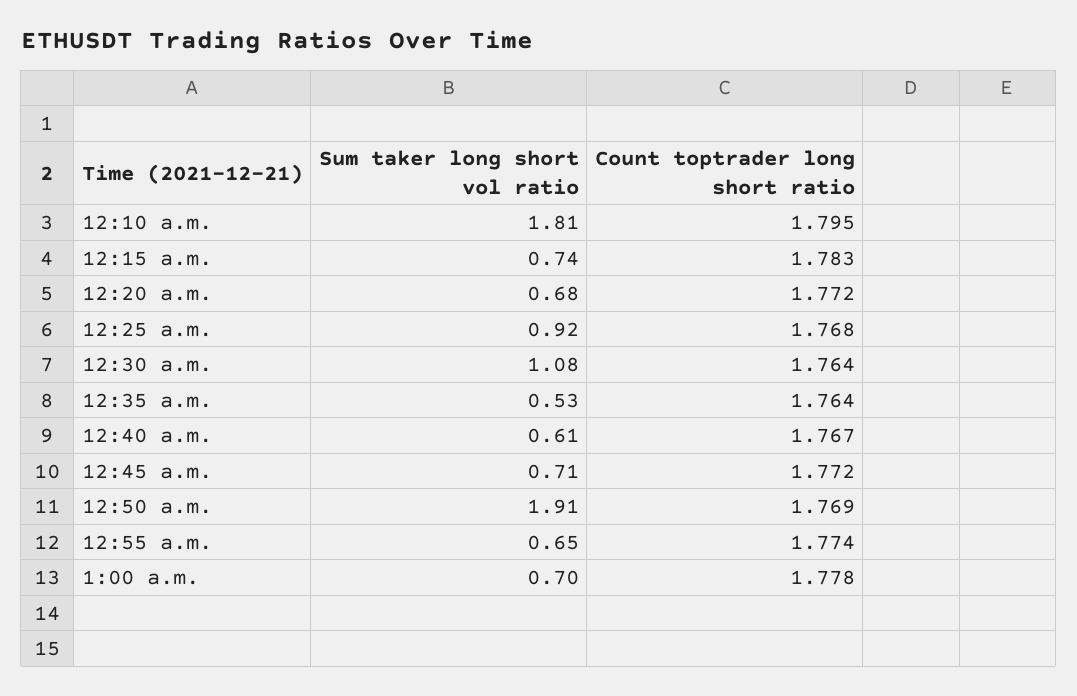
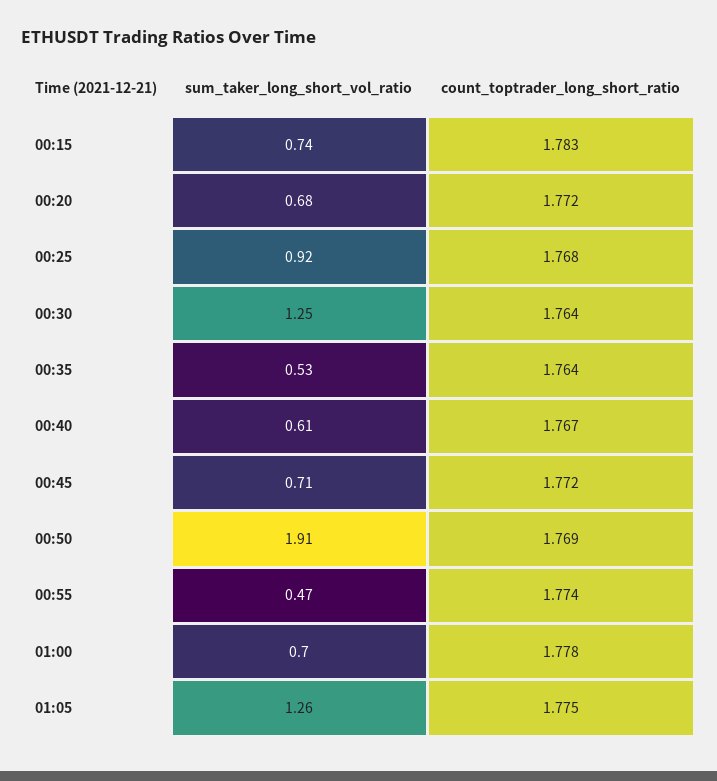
Sum taker long short vol ratio, 12:10 a.m.: 1.81 -> none
Count toptrader long short ratio, 12:10 a.m.: 1.795 -> none
Sum taker long short vol ratio, 12:30 a.m.: 1.08 -> 1.25
Sum taker long short vol ratio, 12:55 a.m.: 0.65 -> 0.47
Sum taker long short vol ratio, 01:05: none -> 1.26
Count toptrader long short ratio, 01:05: none -> 1.775

